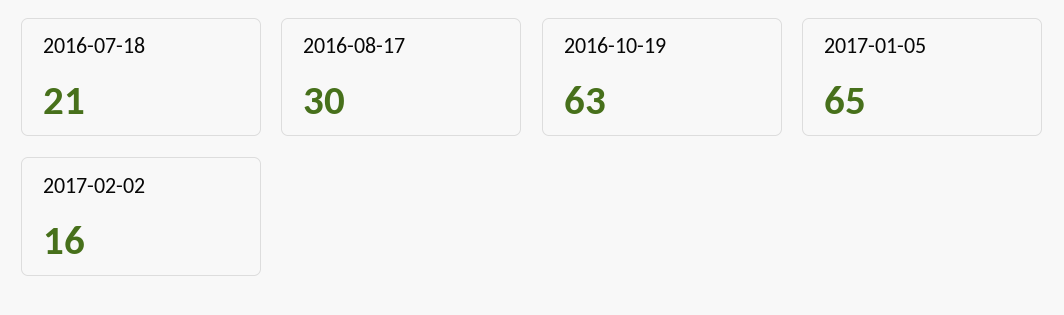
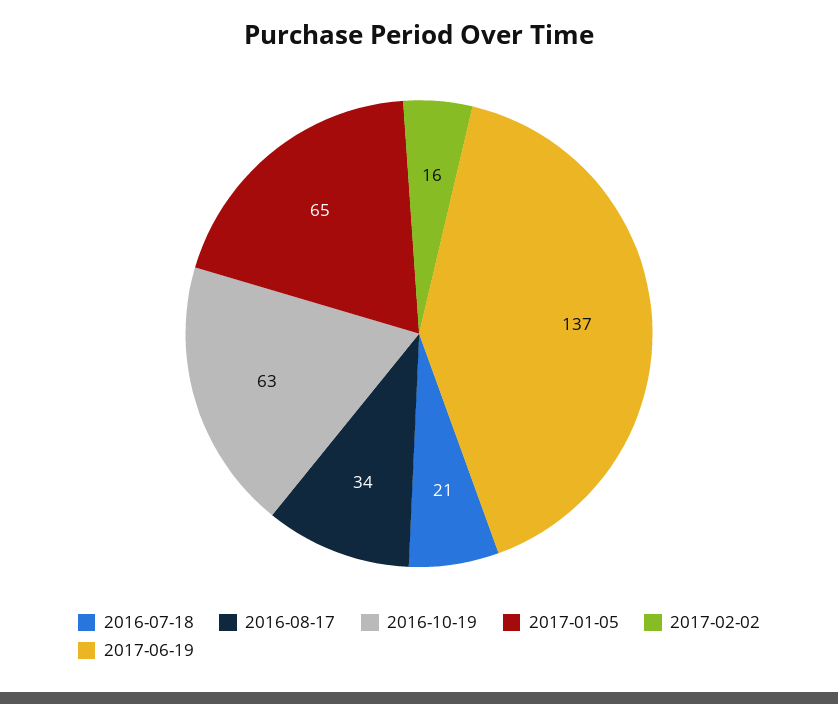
2016-08-17: 30 -> 34
2017-06-19: none -> 137

